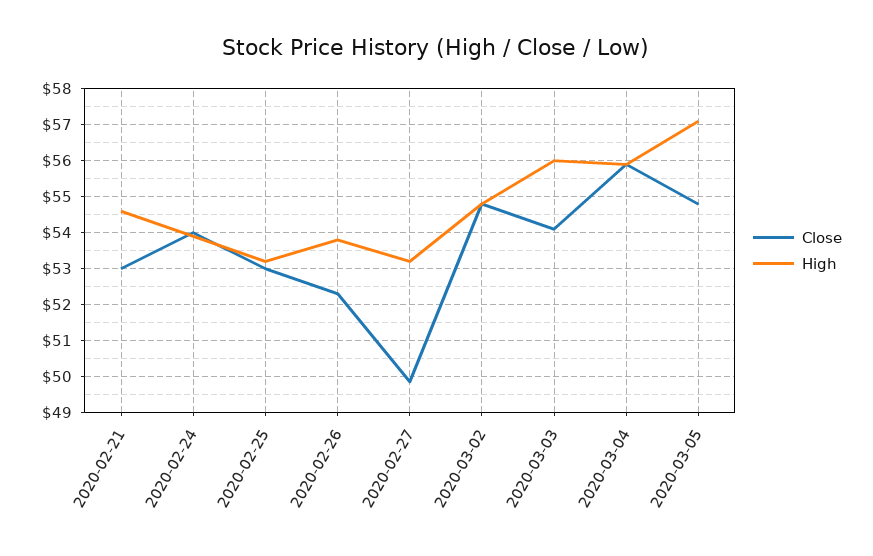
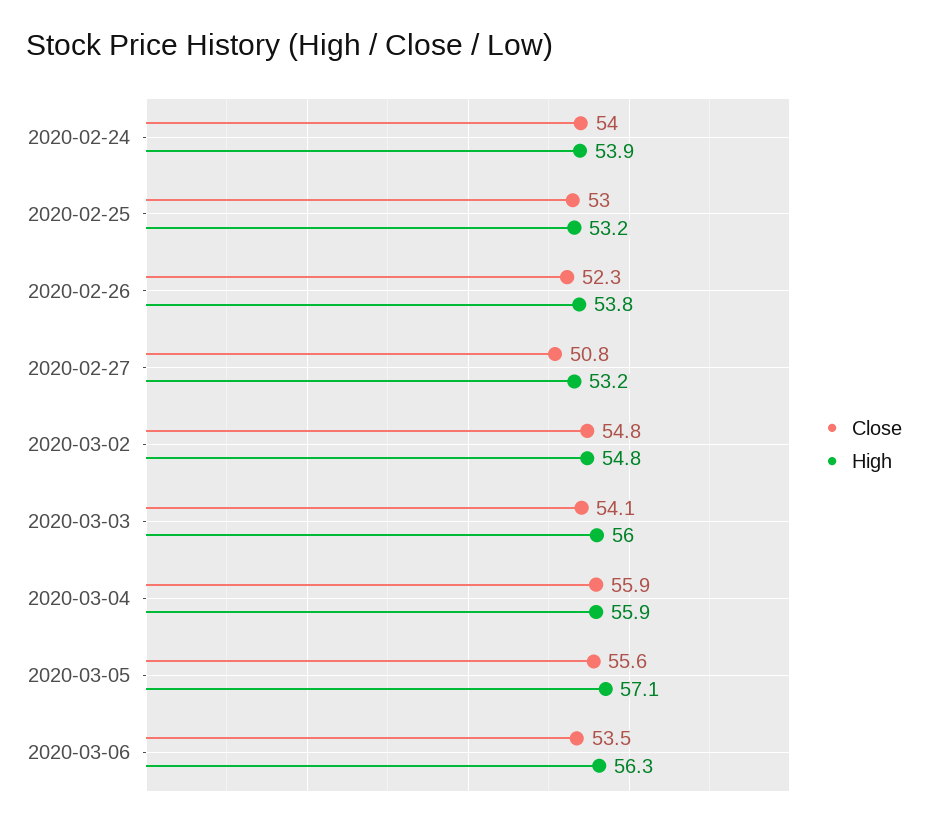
Close, 2020-02-21: 53 -> none
High, 2020-02-21: 54.6 -> none
Close, 2020-02-27: 49.8 -> 50.8
Close, 2020-03-05: 54.8 -> 55.6
Close, 2020-03-06: none -> 53.5
High, 2020-03-06: none -> 56.3

